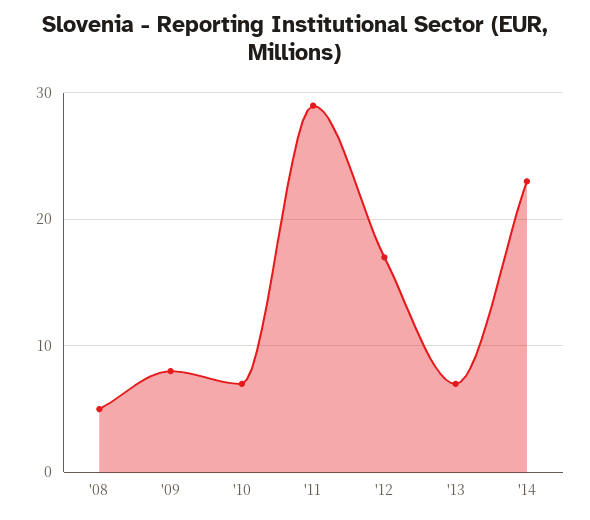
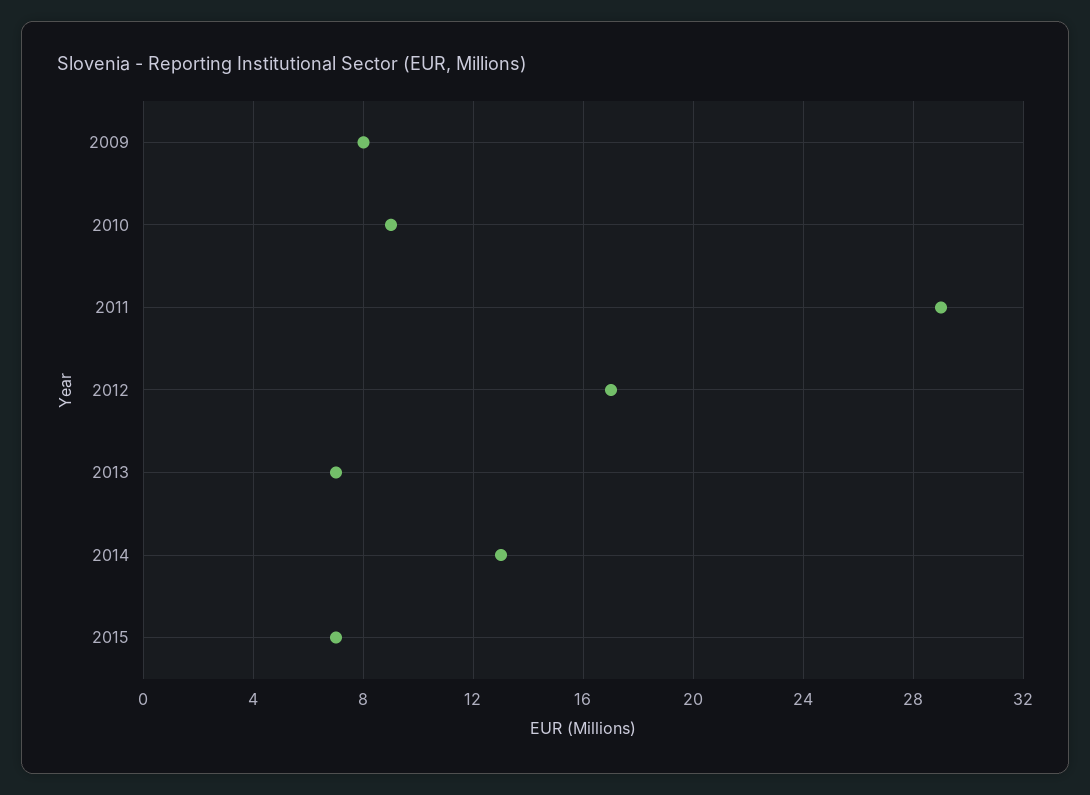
'08: 5 -> none
'10: 7 -> 9
'14: 23 -> 13
2015: none -> 7

